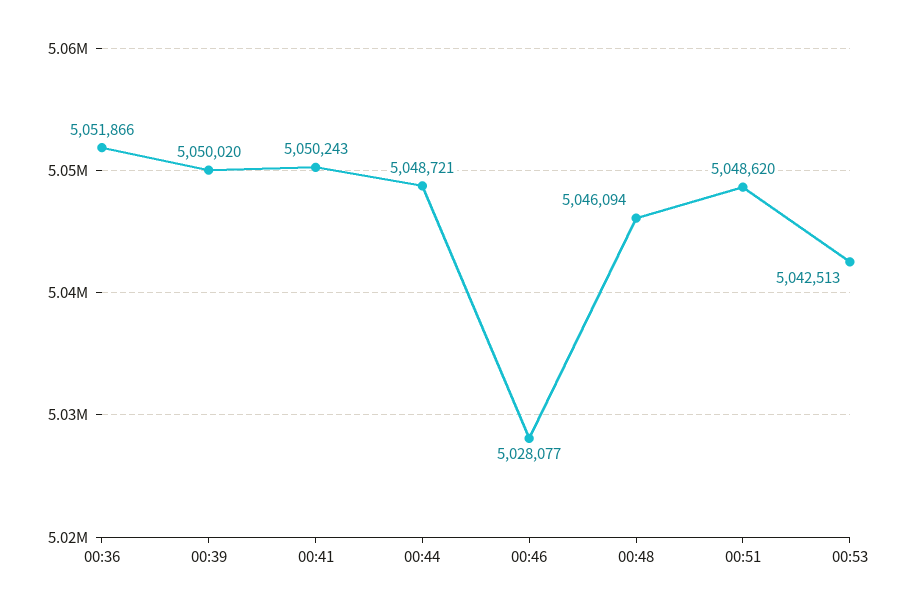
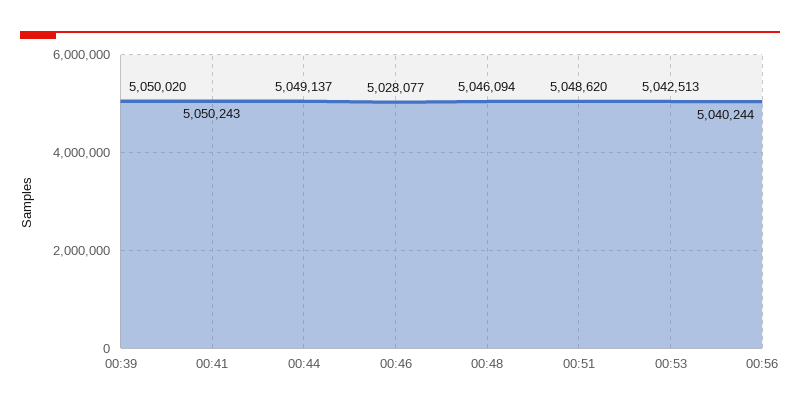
00:36: 5051866 -> none
00:44: 5048721 -> 5049137
00:56: none -> 5040244

